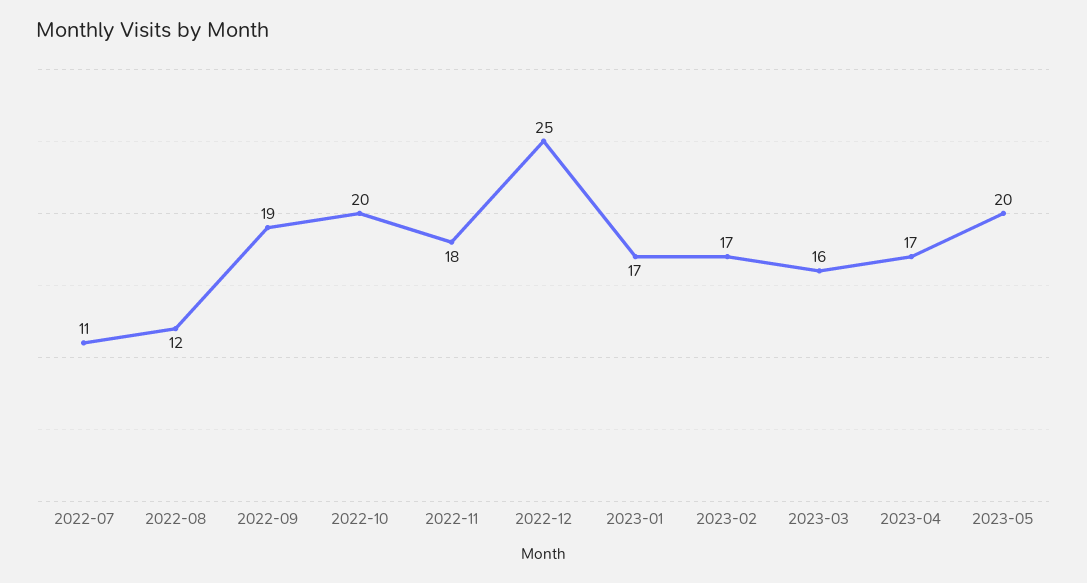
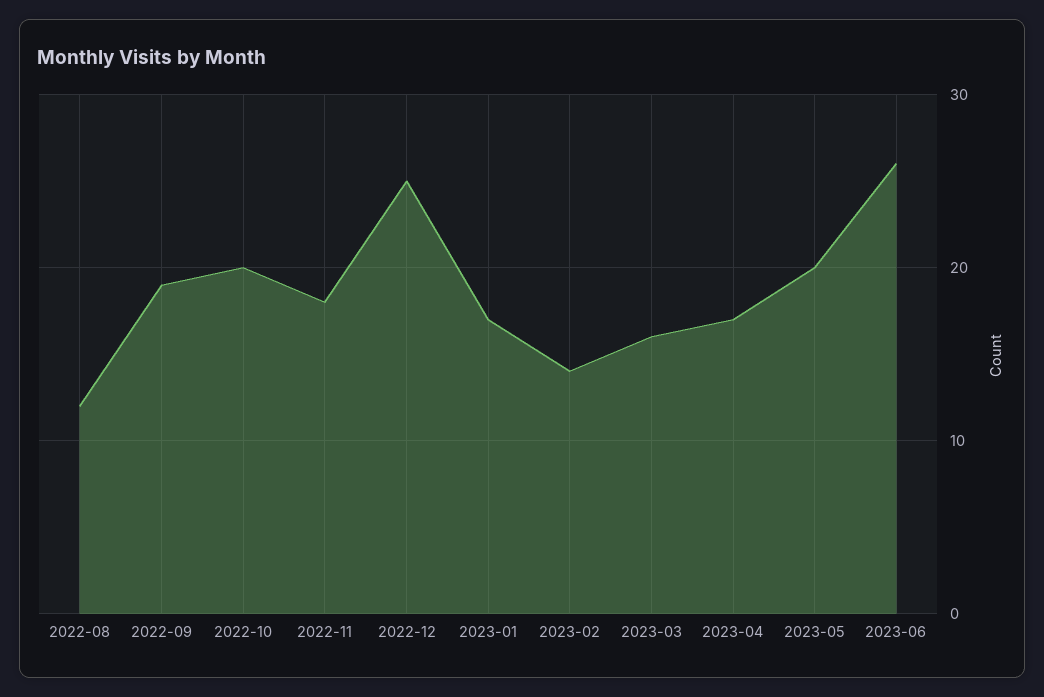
2022-07: 11 -> none
2023-02: 17 -> 14
2023-06: none -> 26

